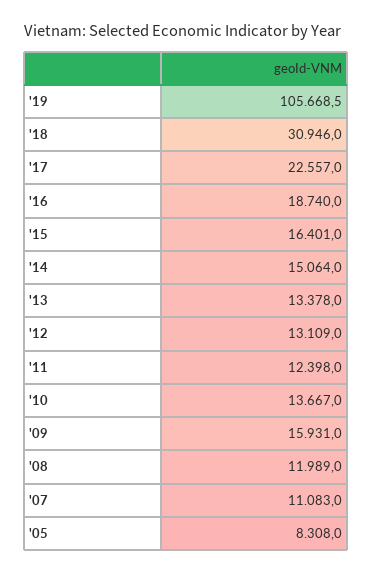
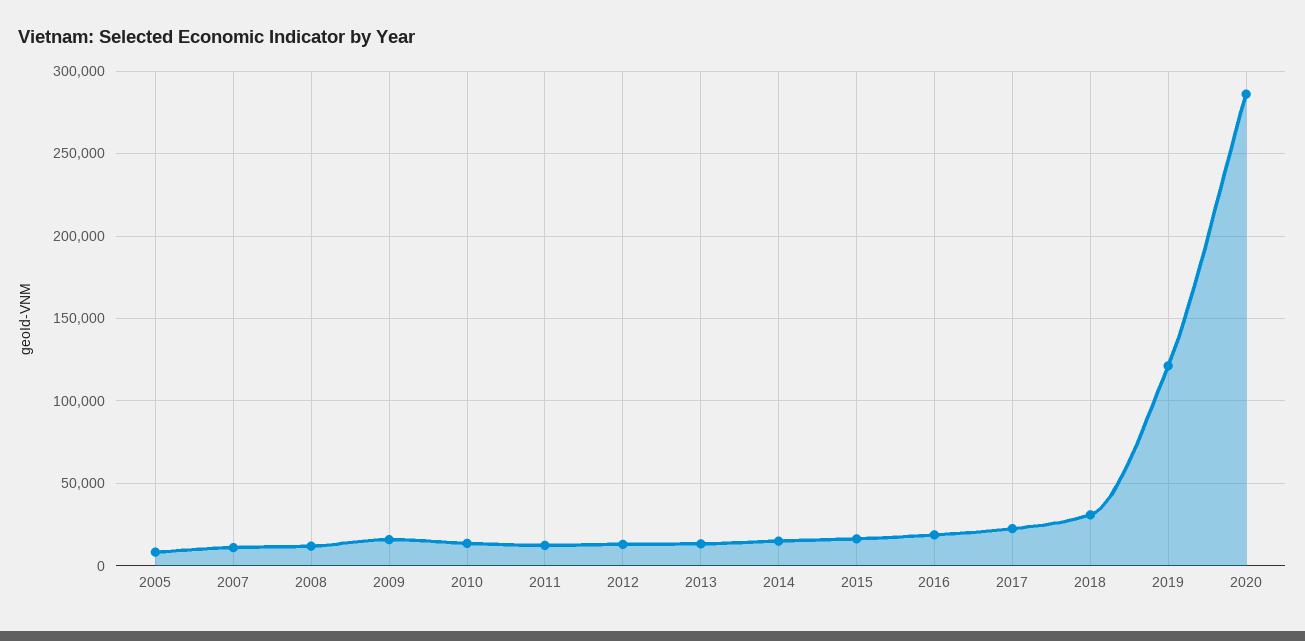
'19: 105668.5 -> 120000
2020: none -> 285000

